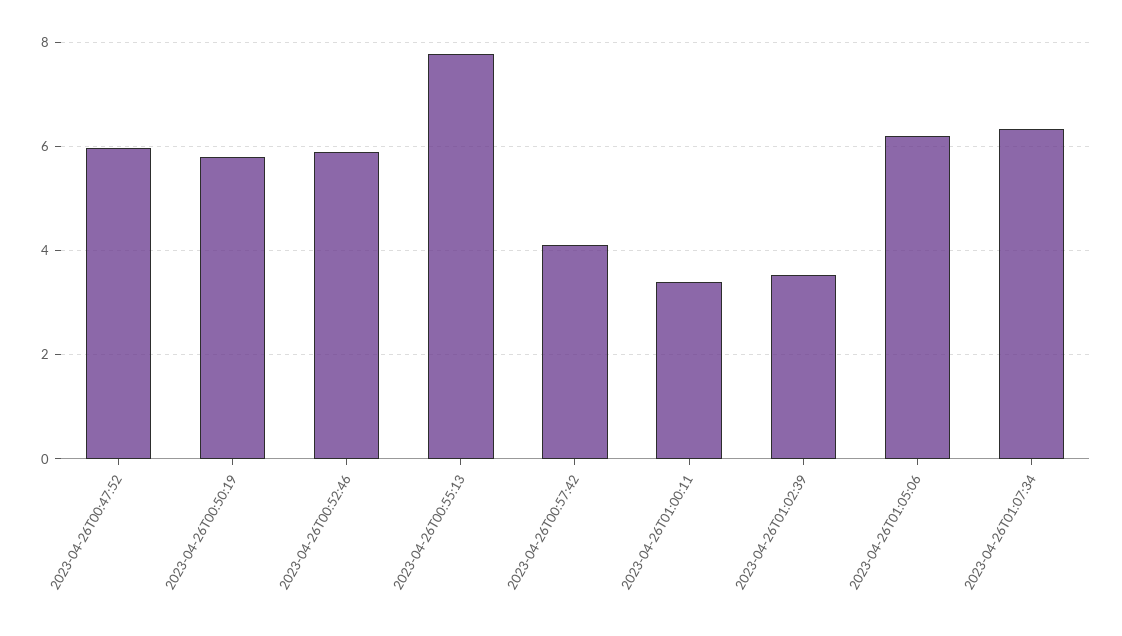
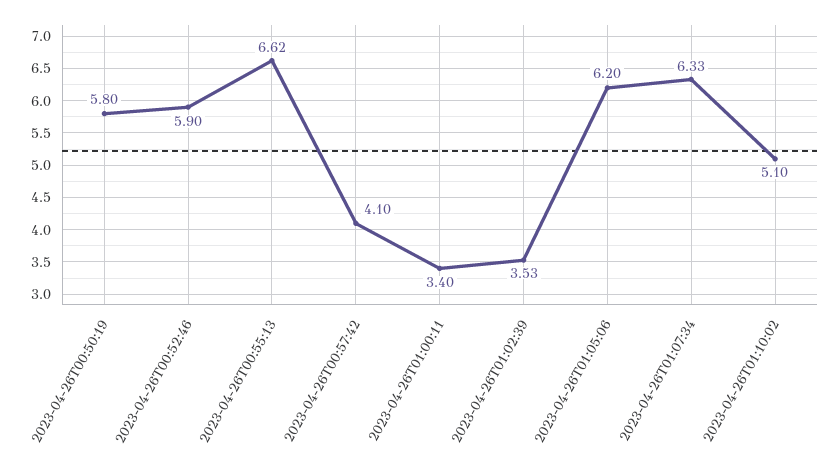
2023-04-26T00:47:52: 6 -> none
2023-04-26T00:55:13: 7.8 -> 6.62
2023-04-26T01:10:02: none -> 5.1

